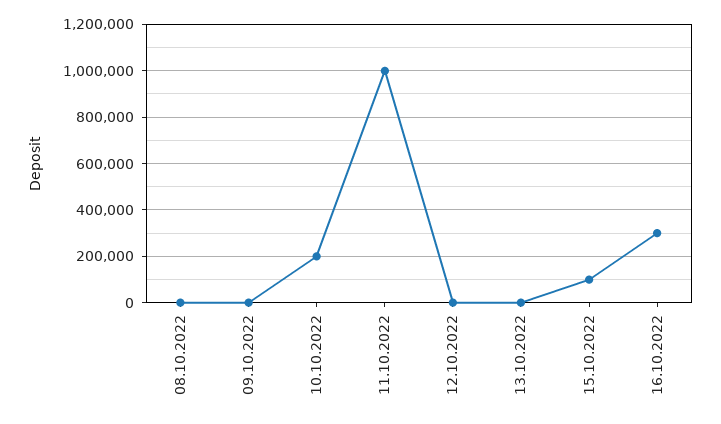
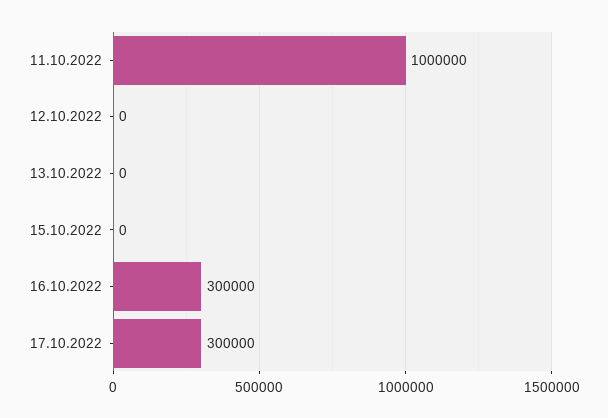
08.10.2022: 0 -> none
09.10.2022: 0 -> none
10.10.2022: 200000 -> none
15.10.2022: 100000 -> 0
17.10.2022: none -> 300000

